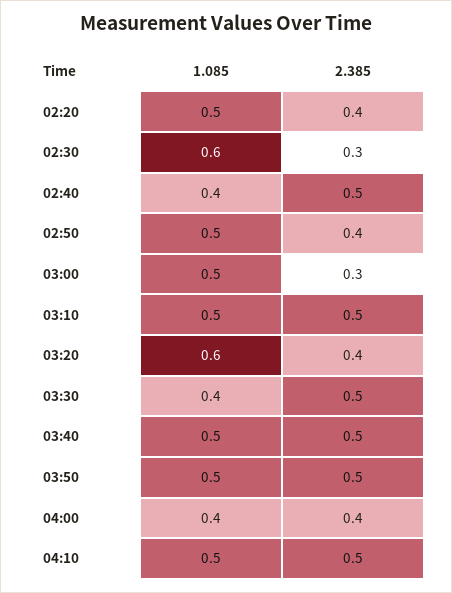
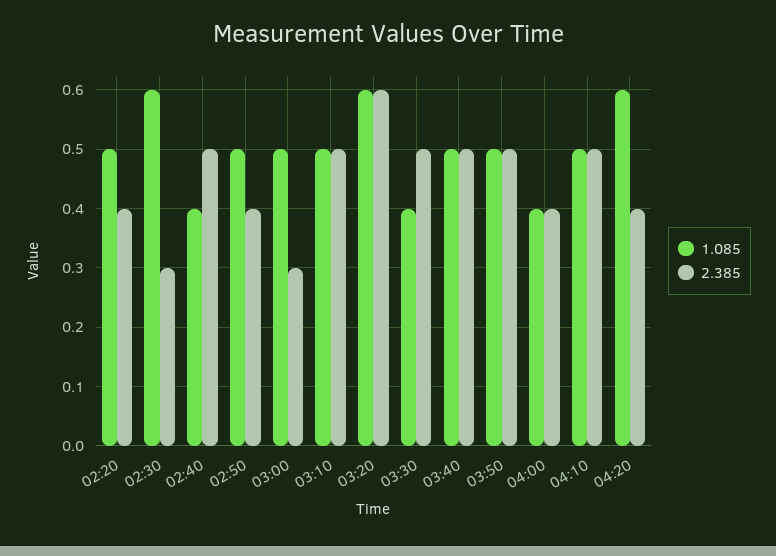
2.385, 03:20: 0.4 -> 0.6
1.085, 04:20: none -> 0.6
2.385, 04:20: none -> 0.4

